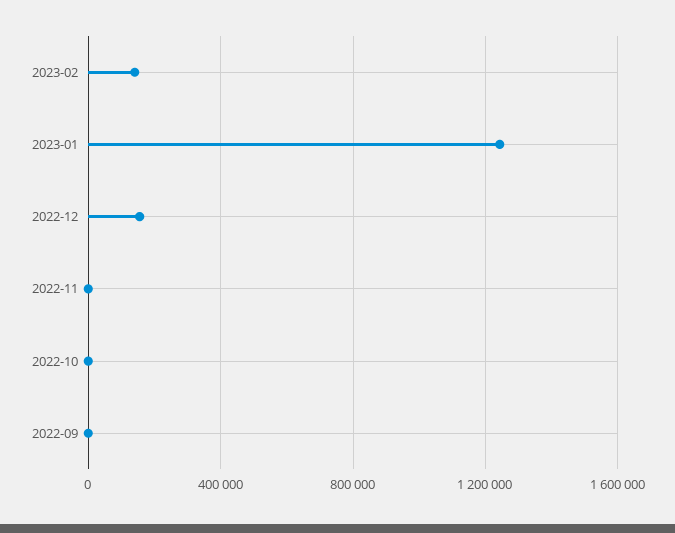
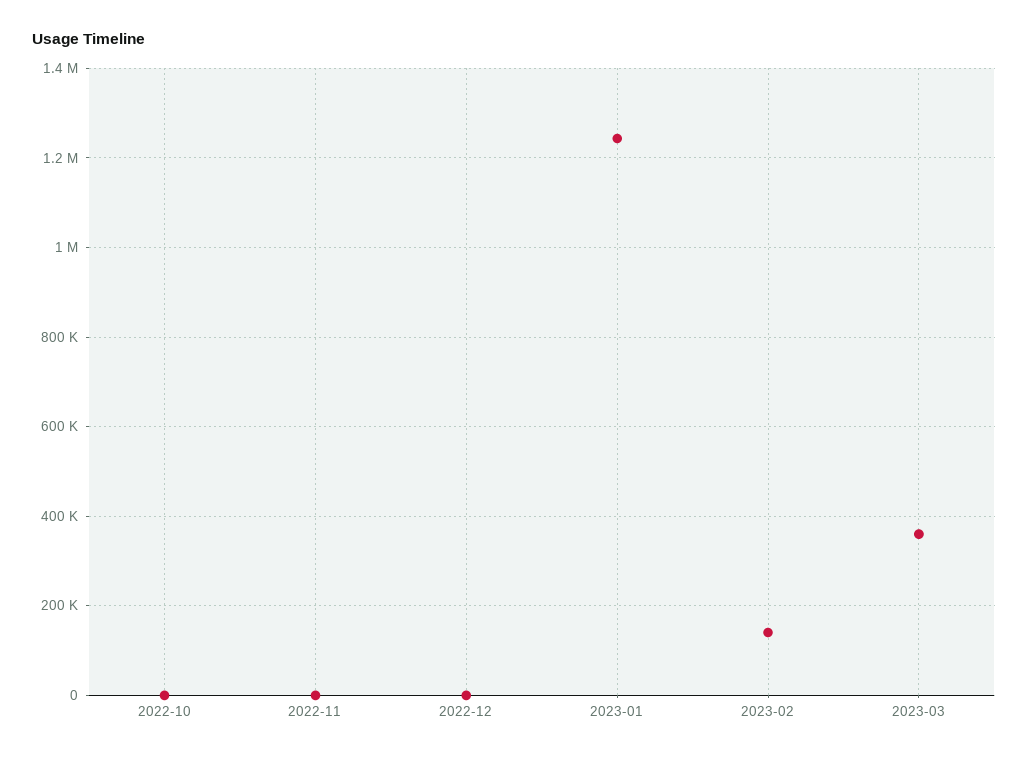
2022-12: 150000 -> 0
2022-09: 0 -> none
2023-03: none -> 360000

